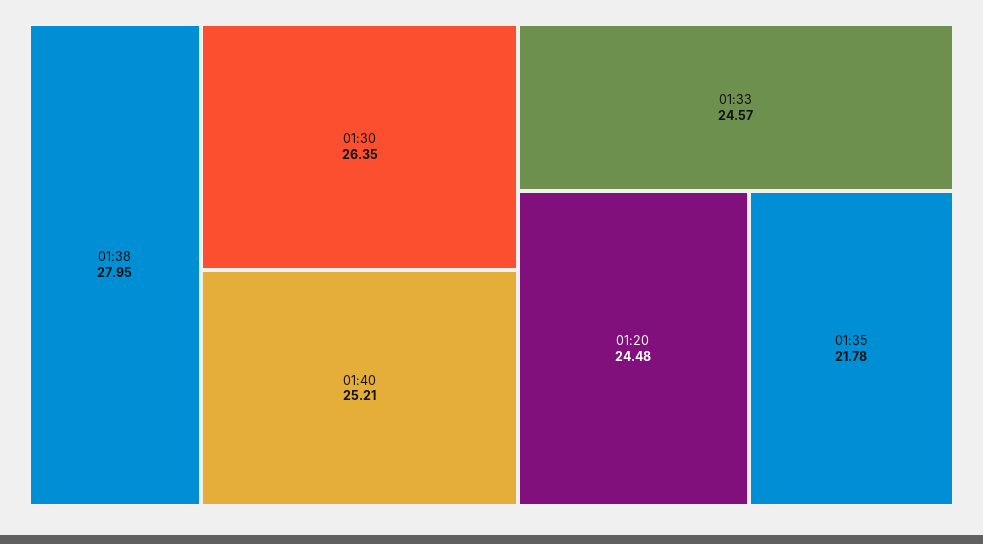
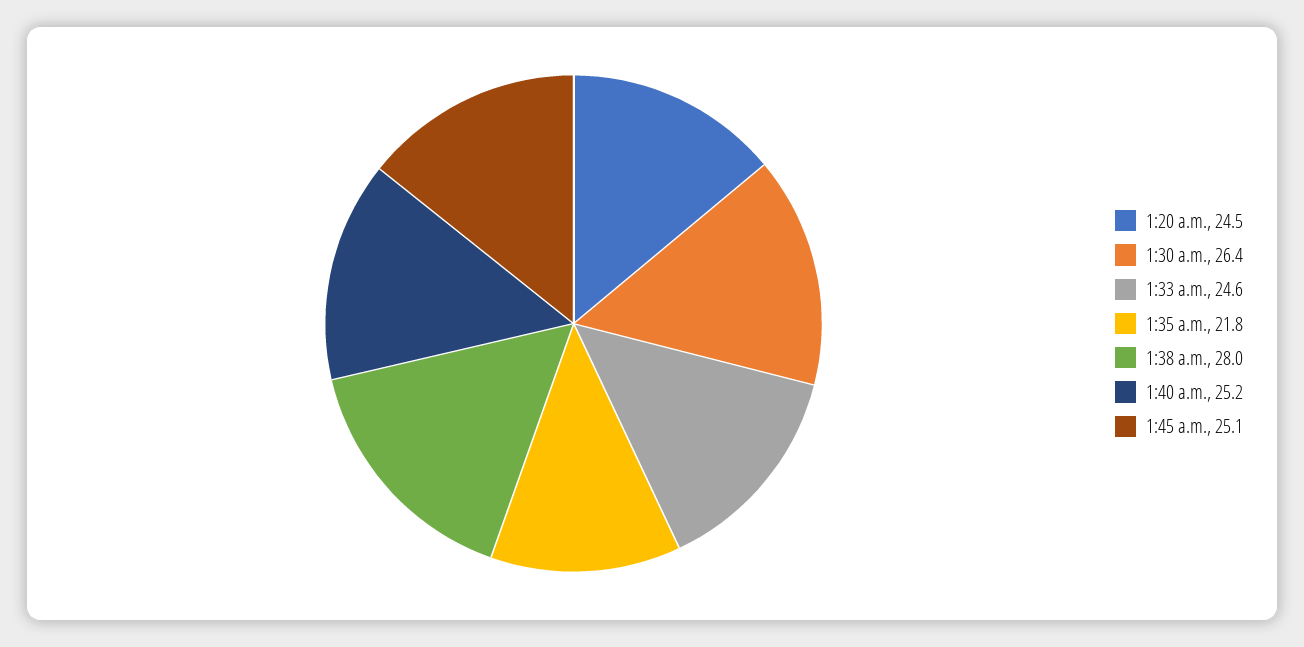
1:45 a.m.: none -> 25.1

